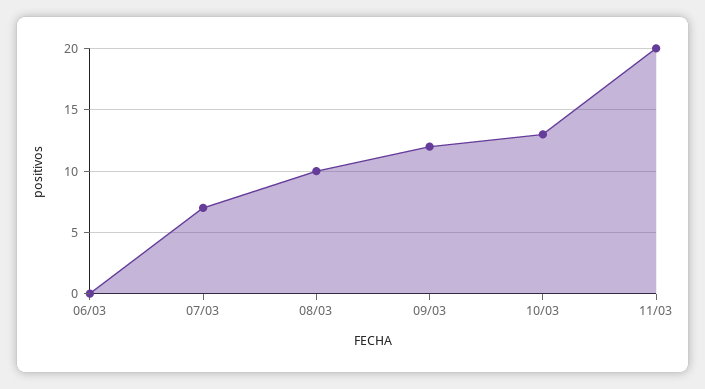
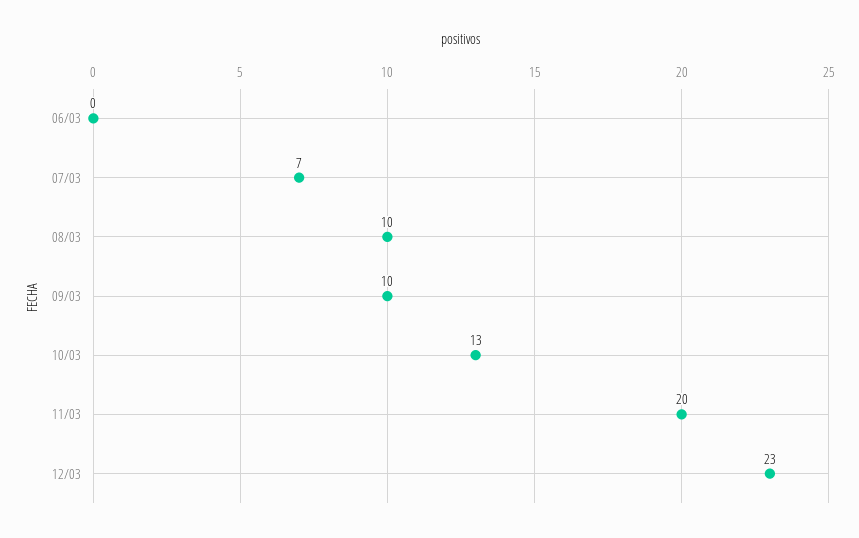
09/03: 12 -> 10
12/03: none -> 23

